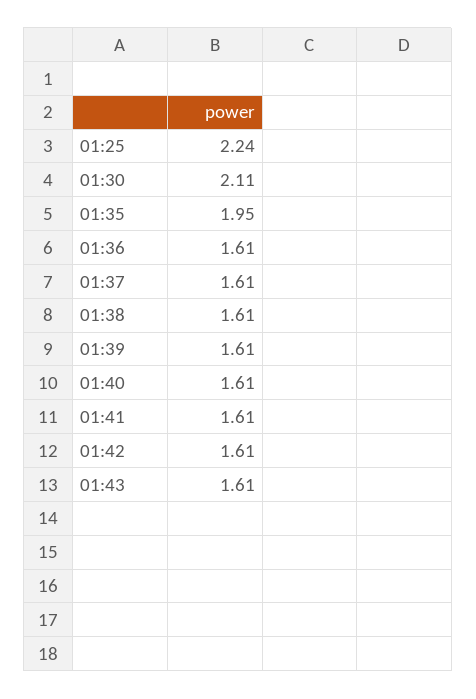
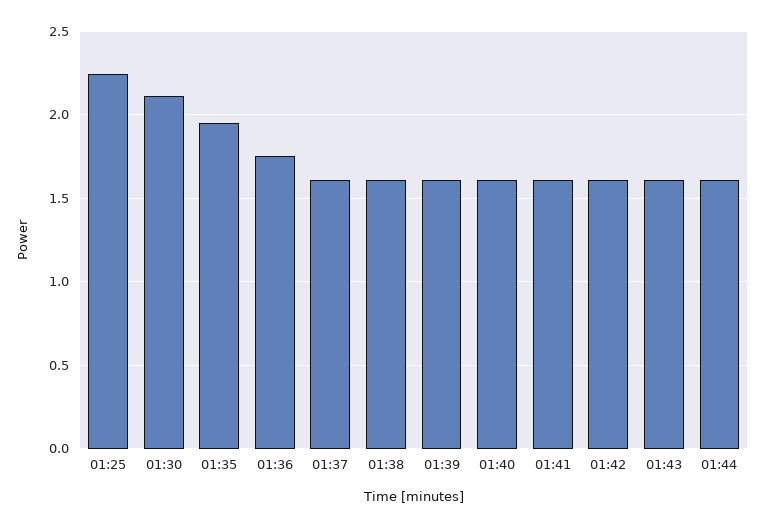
01:36: 1.61 -> 1.75
01:44: none -> 1.6

